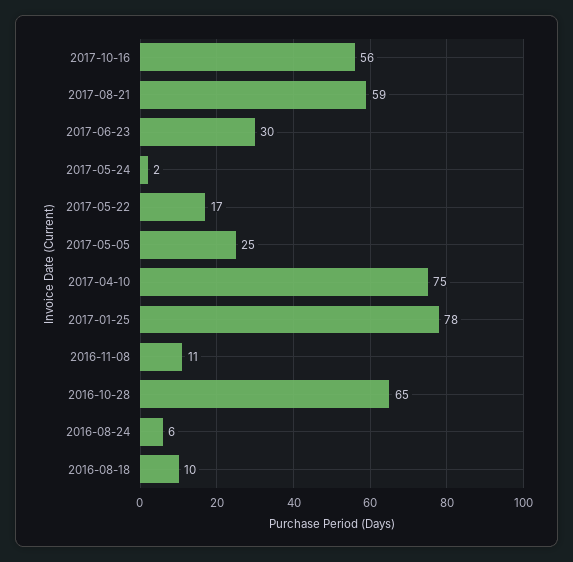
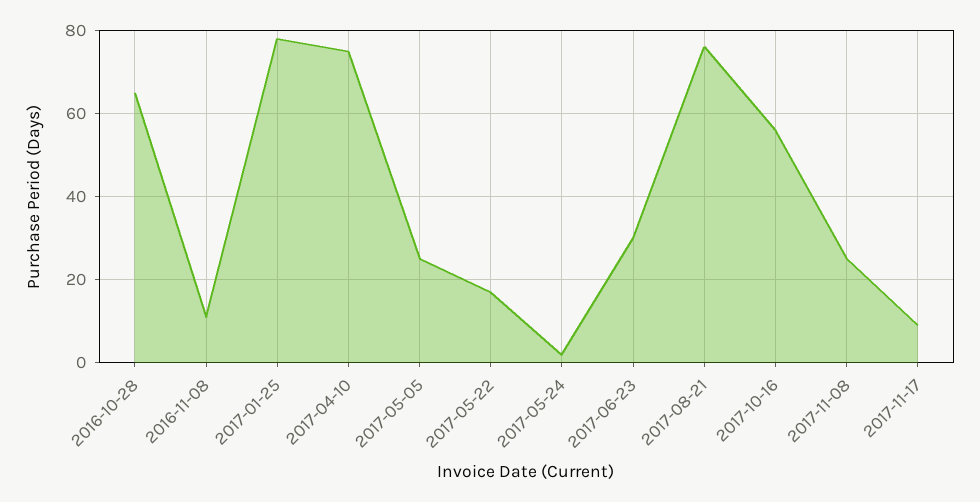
2017-08-21: 59 -> 75
2016-08-24: 6 -> none
2016-08-18: 10 -> none
2017-11-08: none -> 25
2017-11-17: none -> 10

